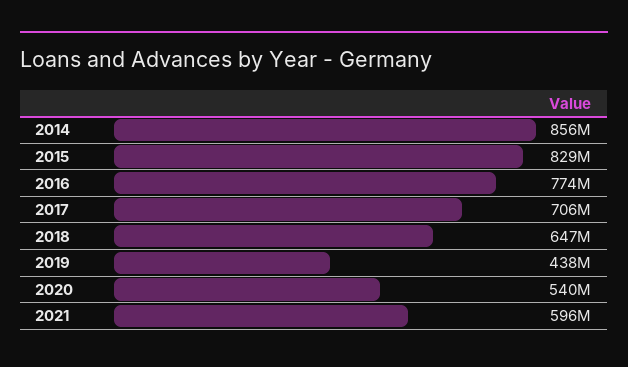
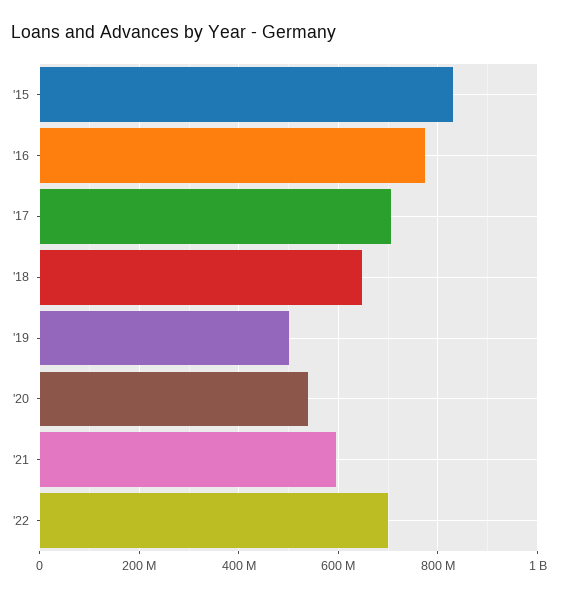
2014: 856000000 -> none
2019: 438000000 -> 500000000
'22: none -> 700000000

